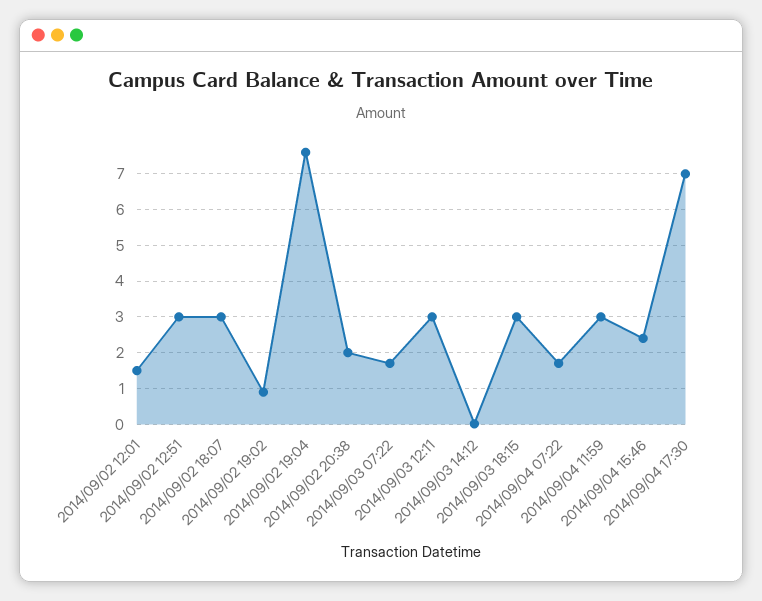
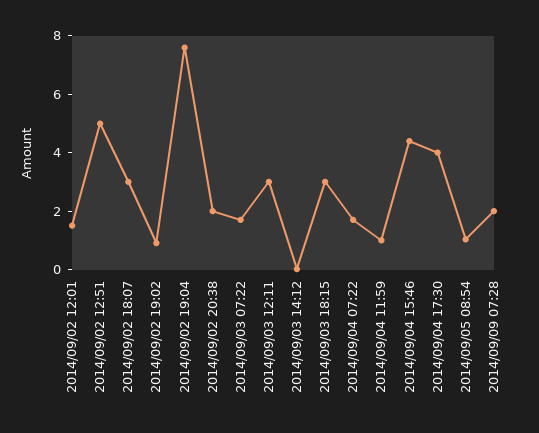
2014/09/02 12:51: 3 -> 5
2014/09/04 11:59: 3 -> 1
2014/09/04 15:46: 2.4 -> 4.5
2014/09/04 17:30: 7 -> 4
2014/09/05 08:54: none -> 1
2014/09/09 07:28: none -> 2

